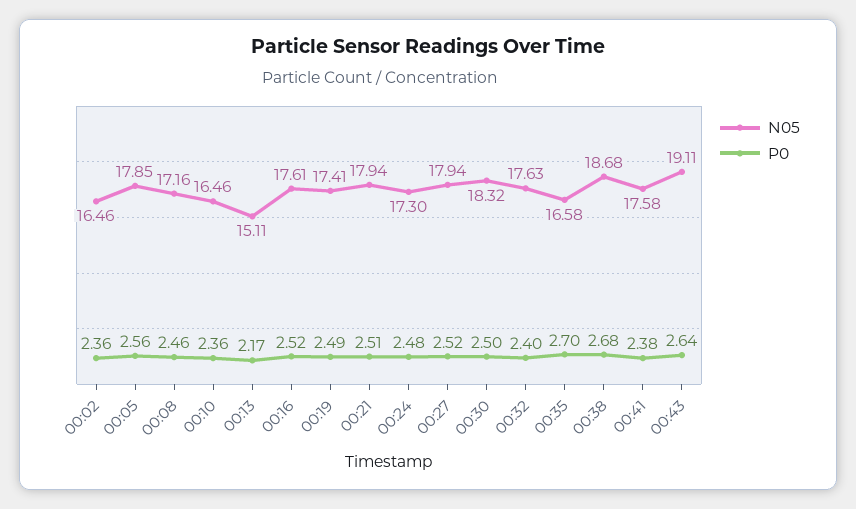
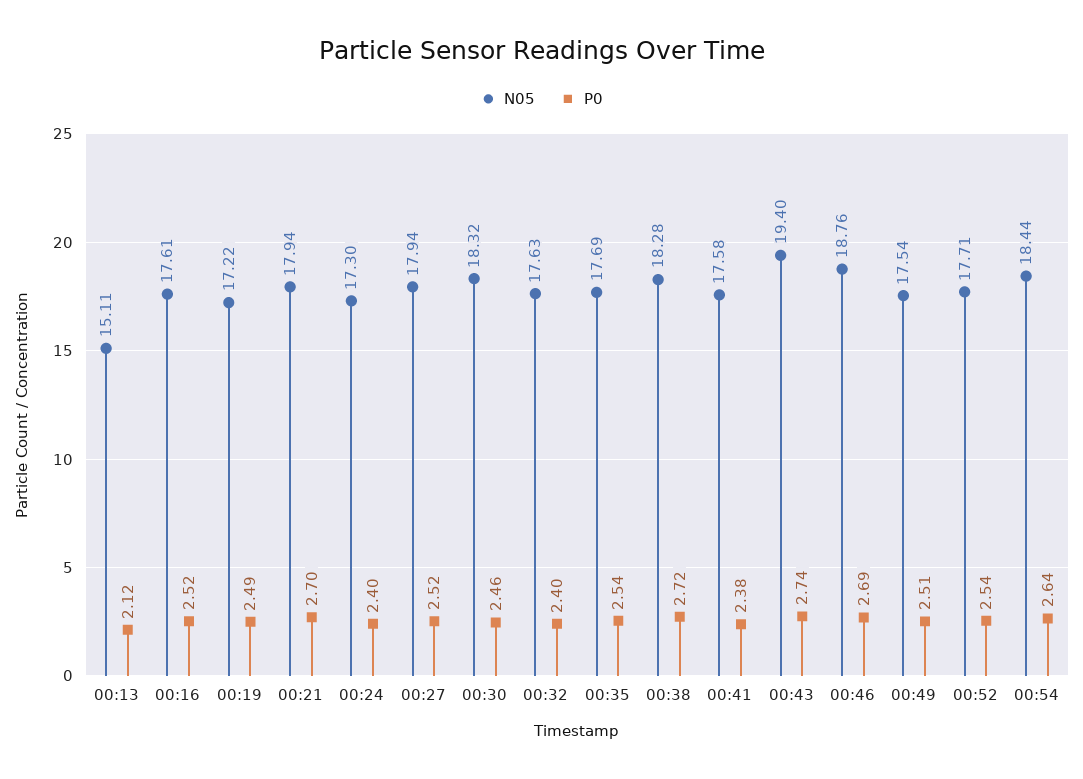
N05, 00:02: 16.46 -> none
P0, 00:02: 2.36 -> none
N05, 00:05: 17.85 -> none
P0, 00:05: 2.56 -> none
N05, 00:08: 17.16 -> none
P0, 00:08: 2.46 -> none
N05, 00:10: 16.46 -> none
P0, 00:10: 2.36 -> none
P0, 00:13: 2.17 -> 2.12
N05, 00:19: 17.41 -> 17.22
P0, 00:21: 2.51 -> 2.7
P0, 00:24: 2.48 -> 2.4
P0, 00:30: 2.5 -> 2.46
N05, 00:35: 16.58 -> 17.69
P0, 00:35: 2.7 -> 2.54
N05, 00:38: 18.68 -> 18.28
P0, 00:38: 2.68 -> 2.72
N05, 00:43: 19.11 -> 19.4
P0, 00:43: 2.64 -> 2.74
N05, 00:46: none -> 18.76
P0, 00:46: none -> 2.69
N05, 00:49: none -> 17.54
P0, 00:49: none -> 2.51
N05, 00:52: none -> 17.71
P0, 00:52: none -> 2.54
N05, 00:54: none -> 18.44
P0, 00:54: none -> 2.64

